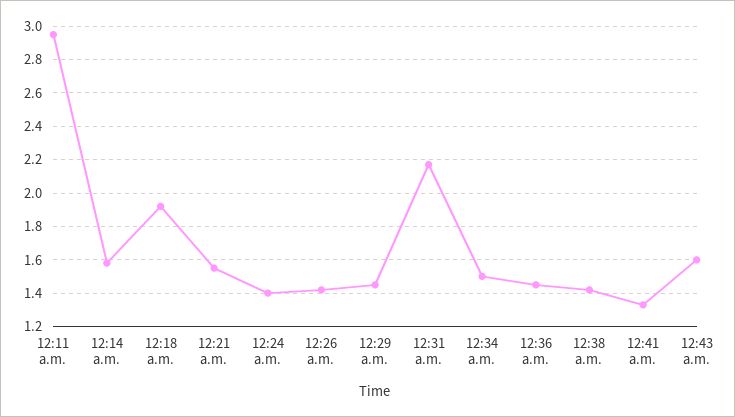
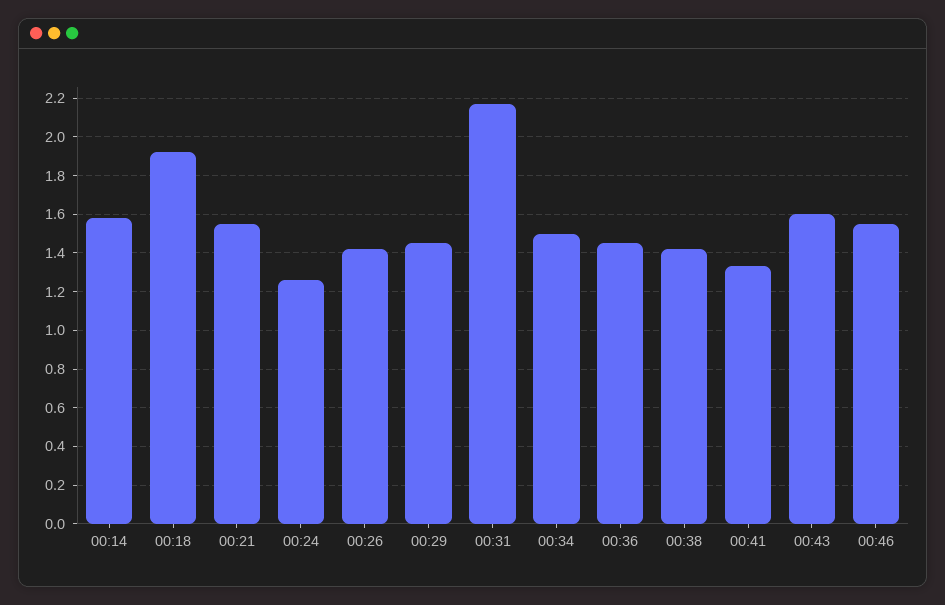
12:11 a.m.: 2.95 -> none
12:24 a.m.: 1.4 -> 1.25
00:46: none -> 1.55

